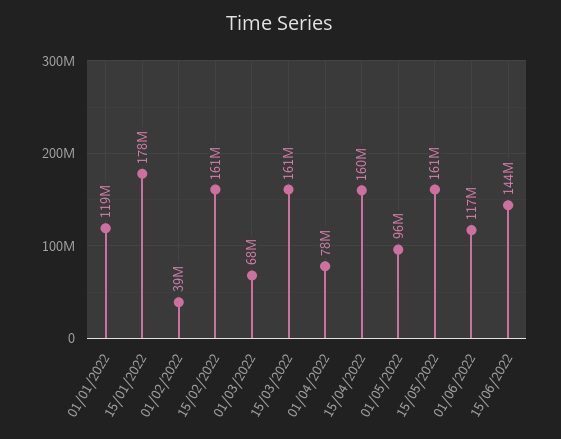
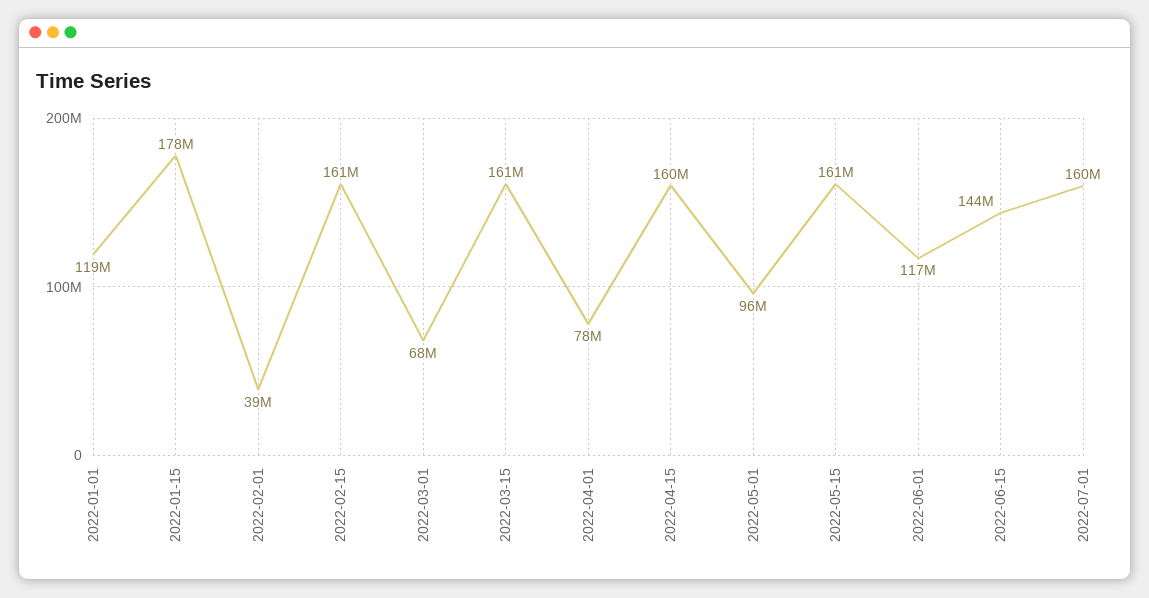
2022-07-01: none -> 160000000

